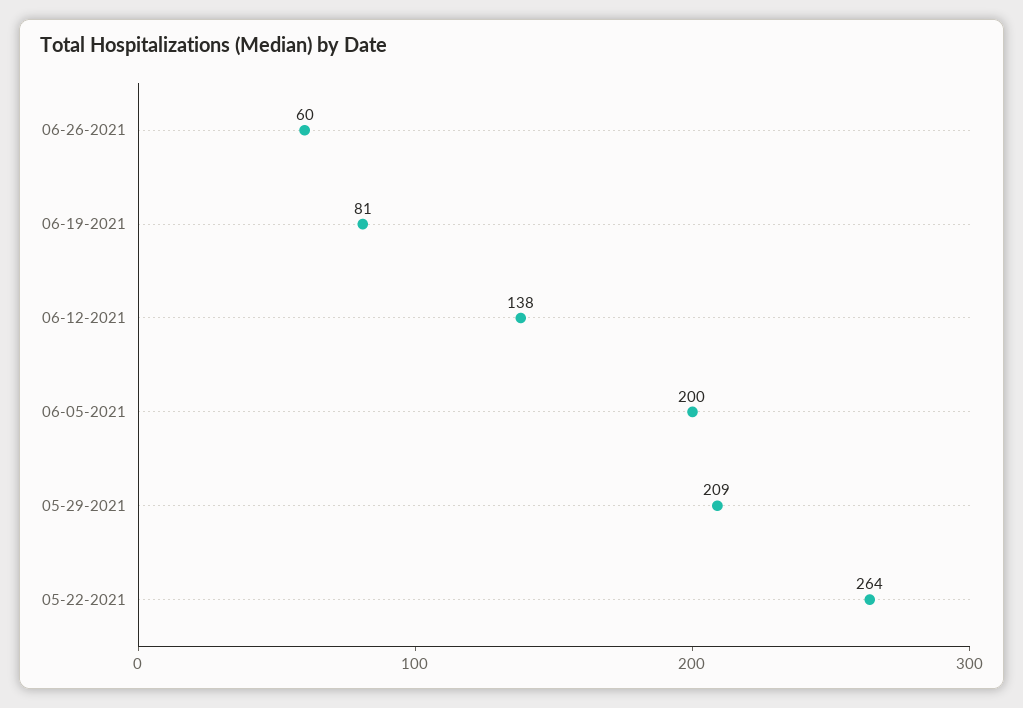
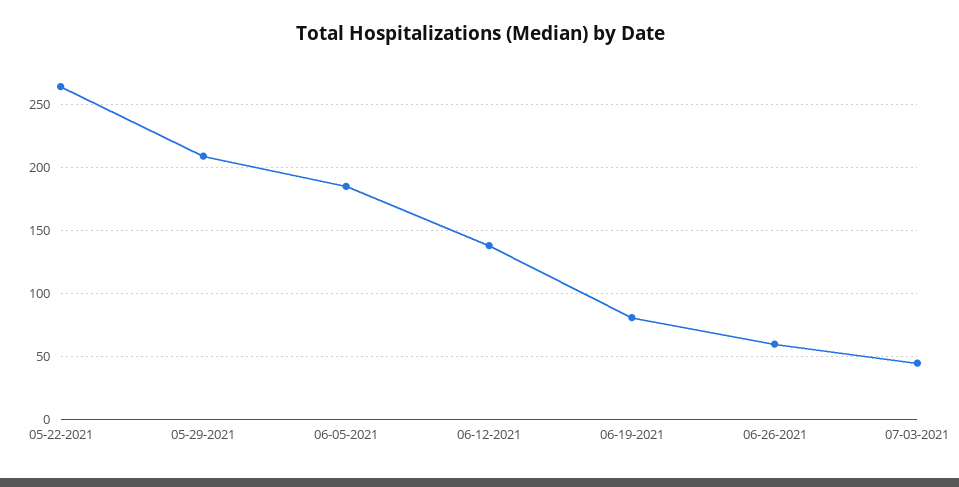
06-05-2021: 200 -> 185
07-03-2021: none -> 45

